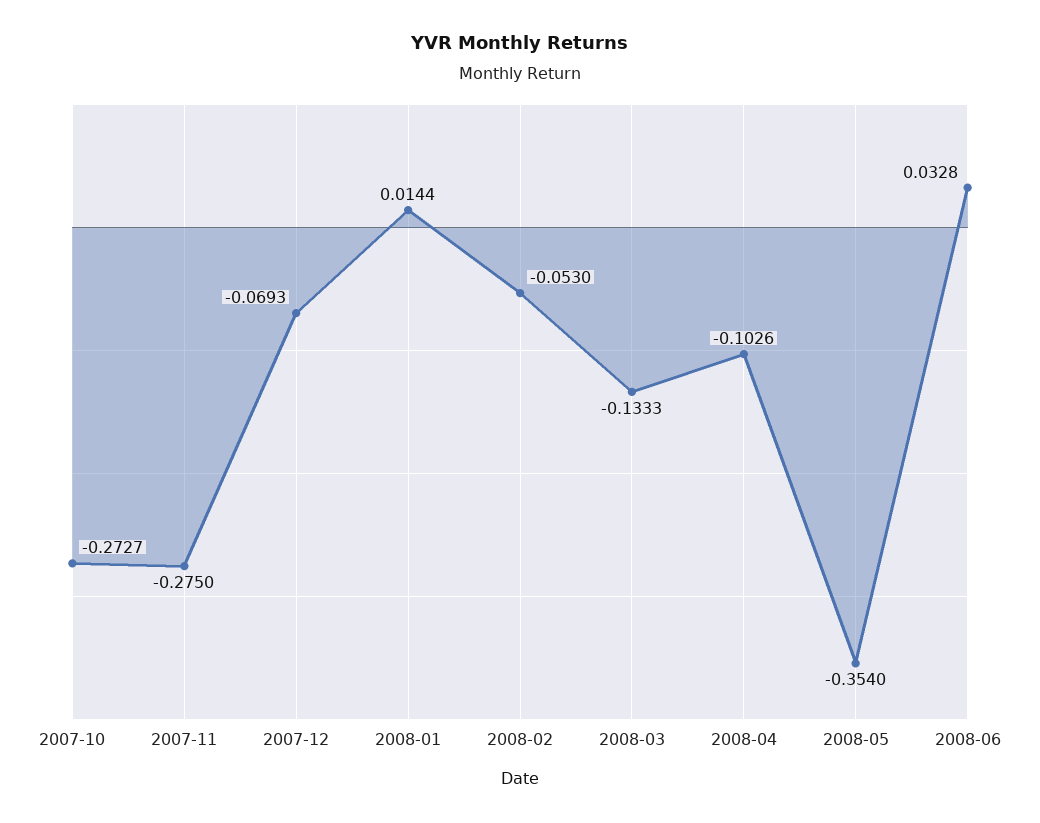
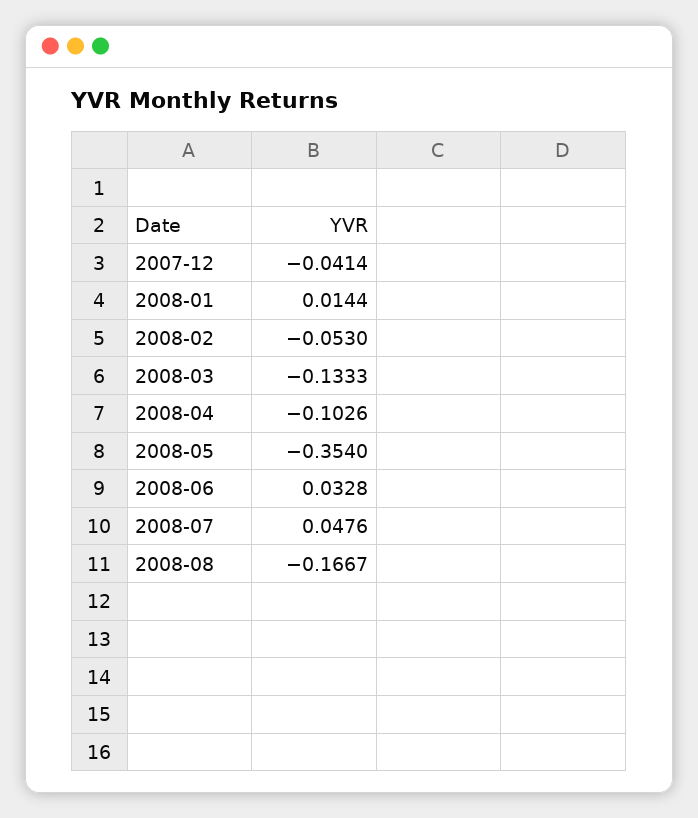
2007-10: -0.2727 -> none
2007-11: -0.275 -> none
2007-12: -0.0693 -> -0.0414
2008-07: none -> 0.0476
2008-08: none -> -0.1667

